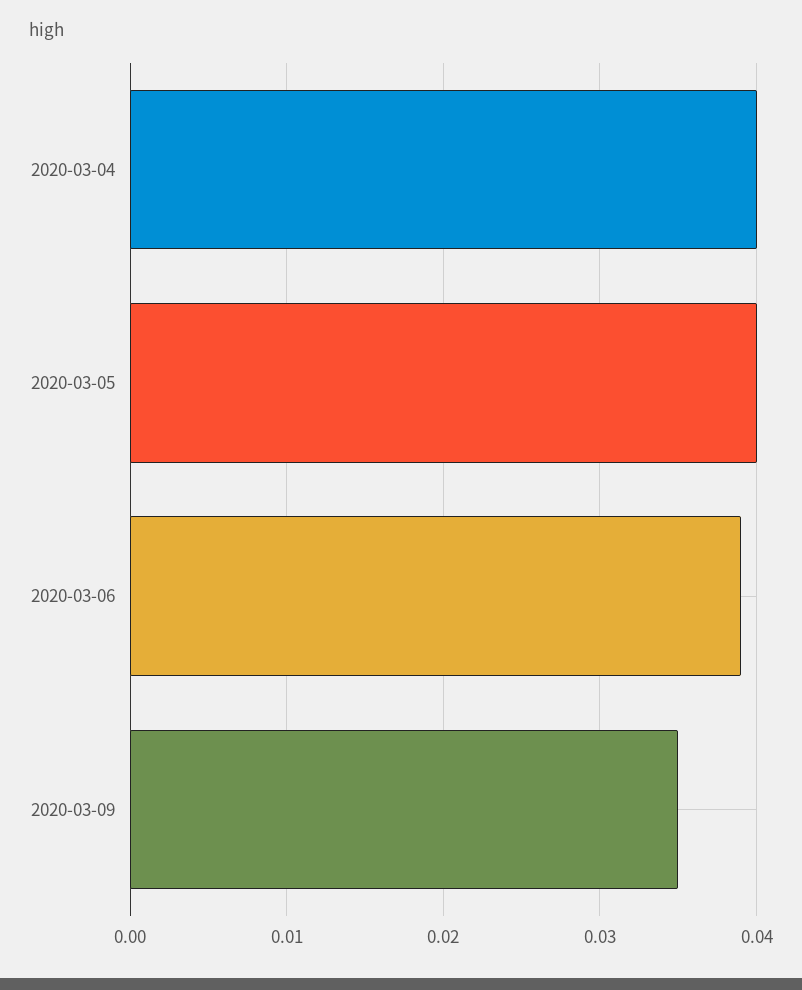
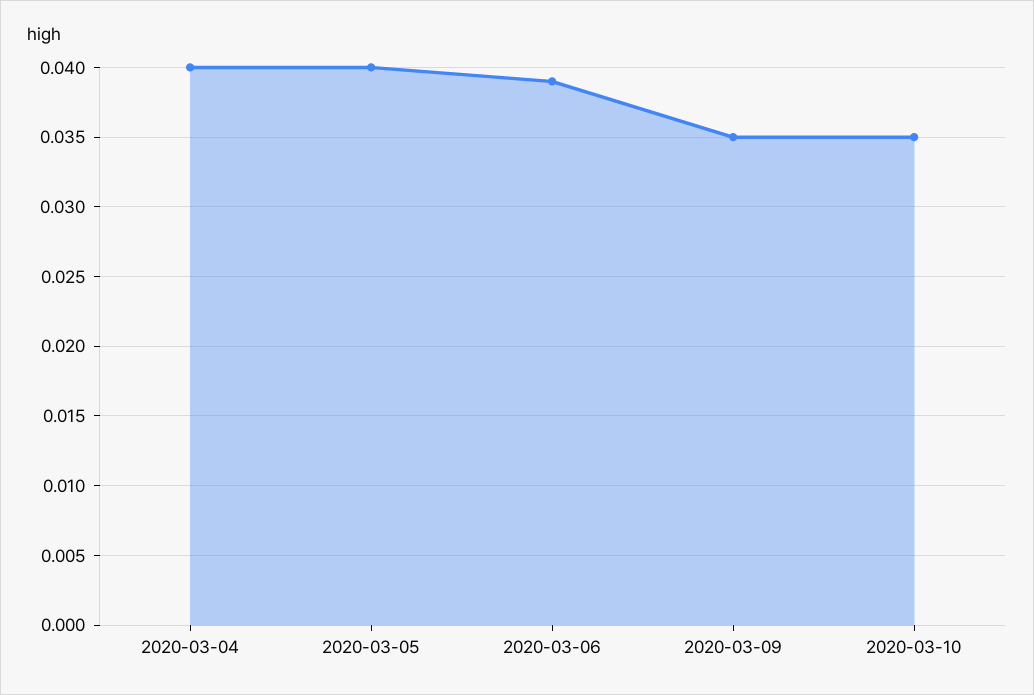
2020-03-10: none -> 0.035

